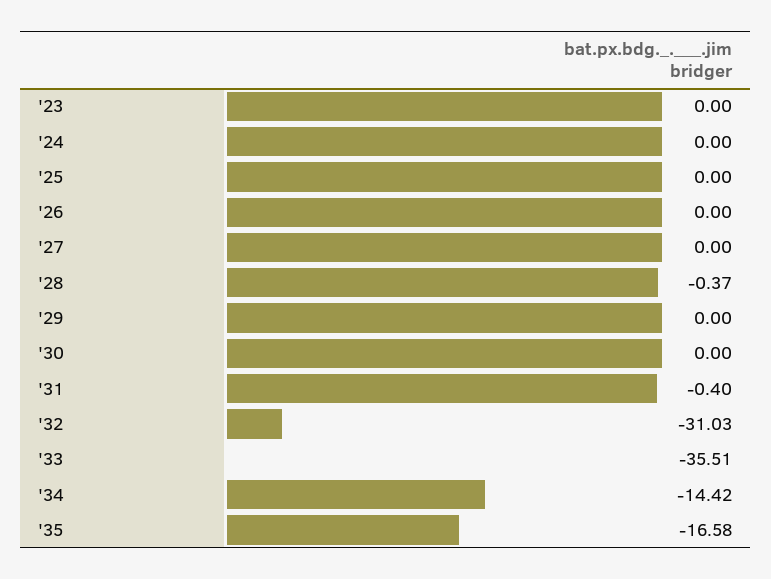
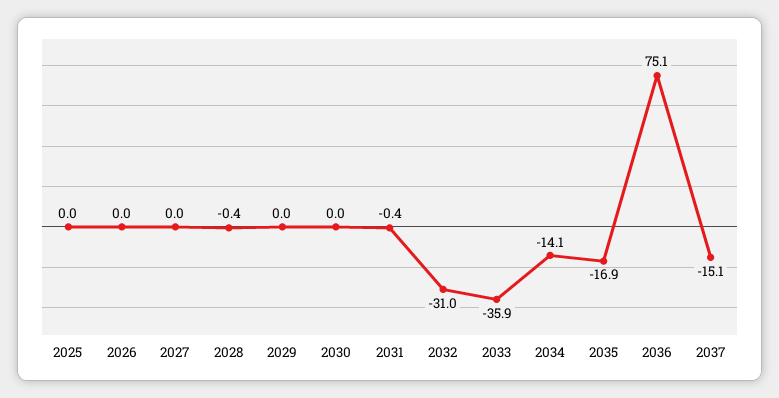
'23: 0 -> none
'24: 0 -> none
'33: -35.51 -> -35.9
'34: -14.42 -> -14.1
'35: -16.58 -> -16.9
2036: none -> 75.1
2037: none -> -15.1

